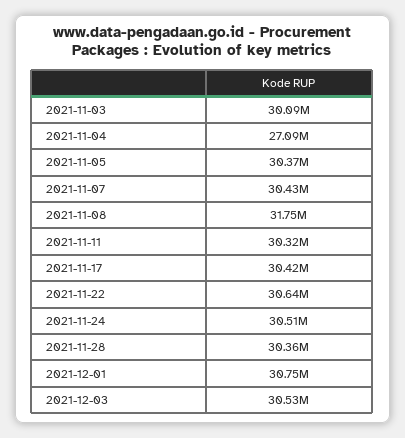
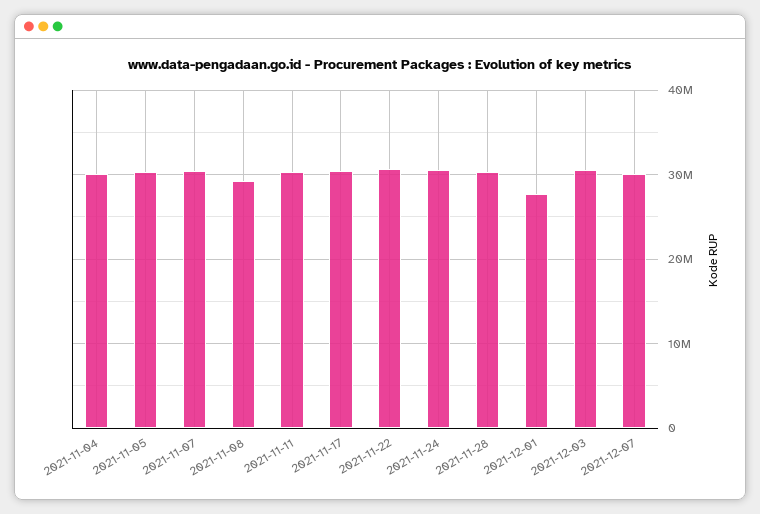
2021-11-03: 30090000 -> none
2021-11-04: 27090000 -> 30000000
2021-11-08: 31750000 -> 29000000
2021-12-01: 30750000 -> 28000000
2021-12-07: none -> 30000000

